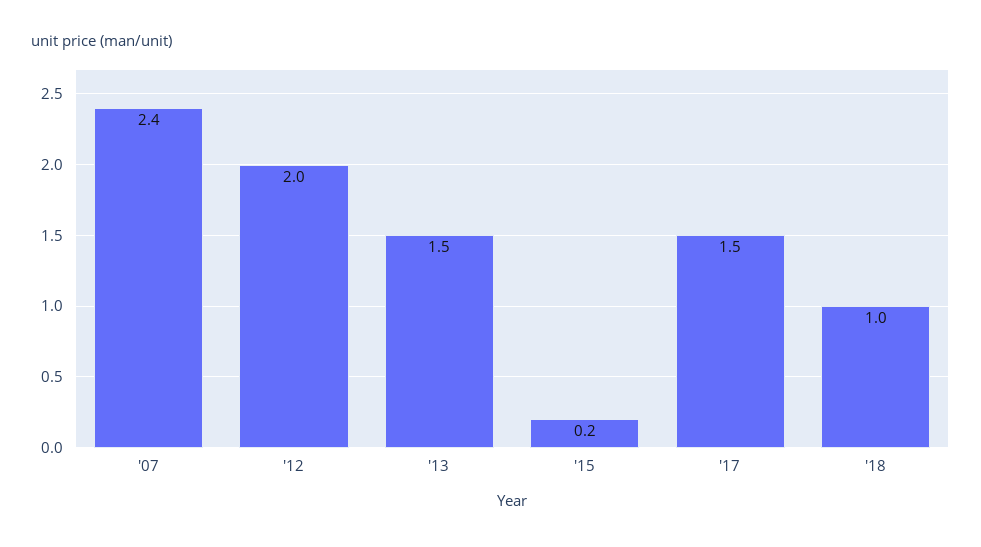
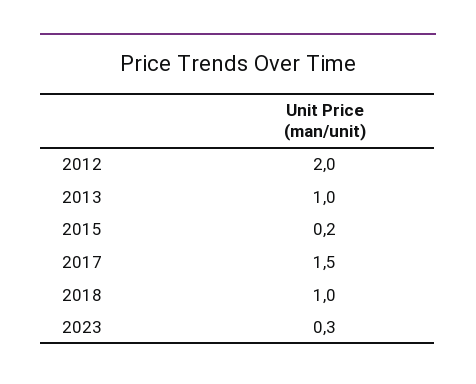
'07: 2.4 -> none
'13: 1.5 -> 1
2023: none -> 0.3

